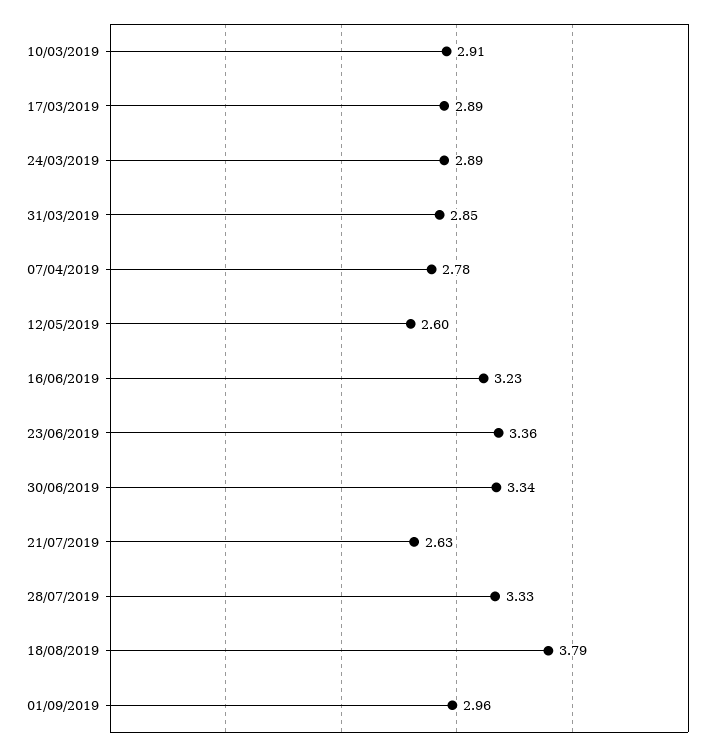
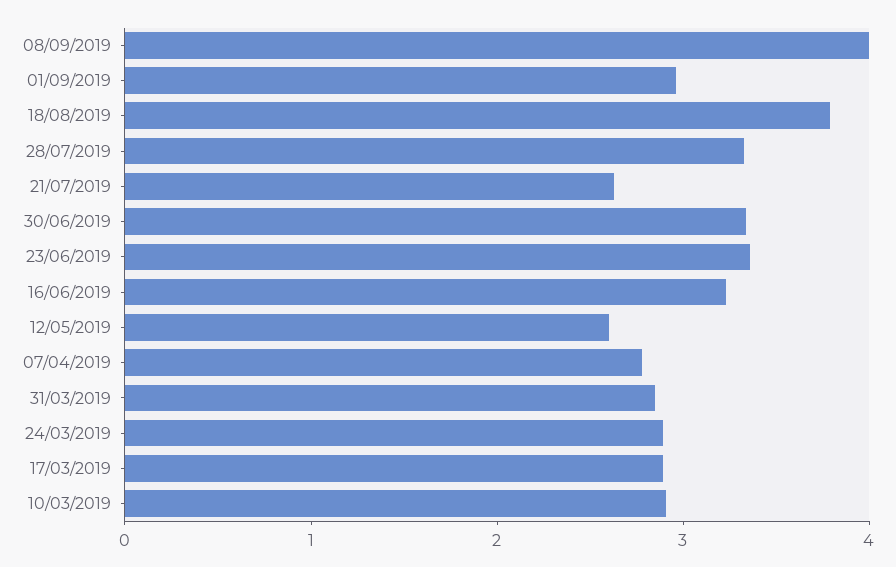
08/09/2019: none -> 4

